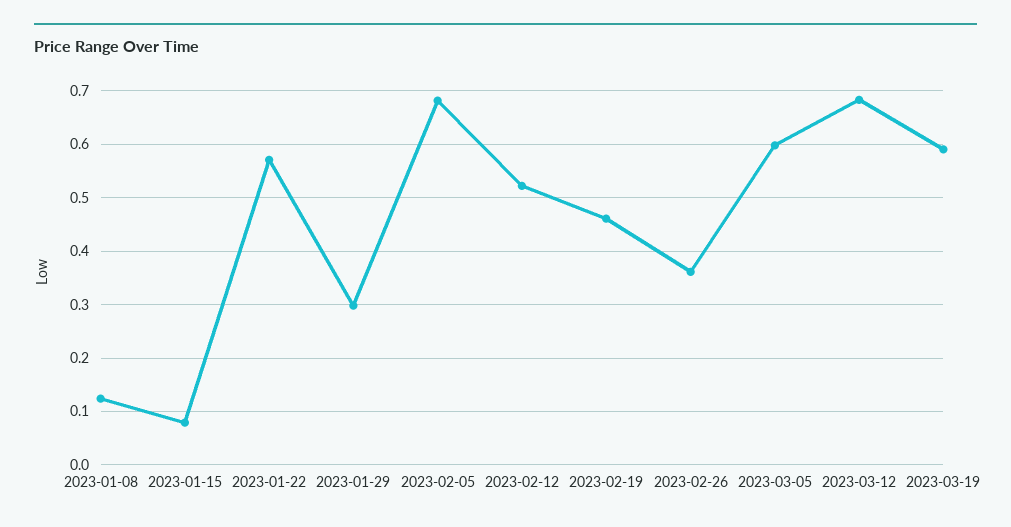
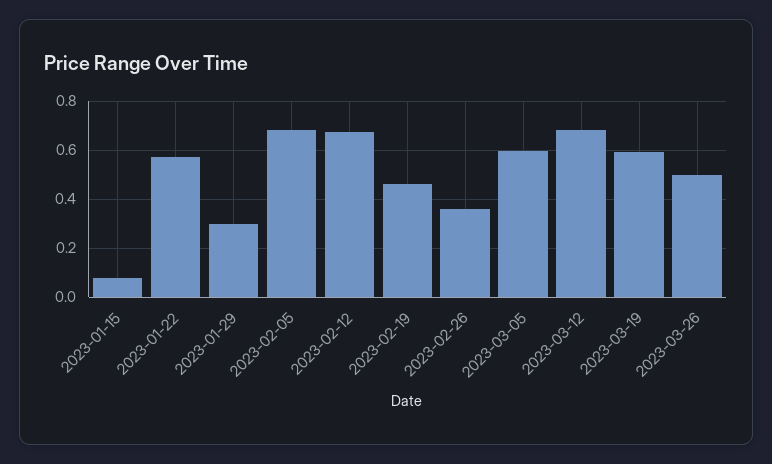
2023-01-08: 0.12 -> none
2023-02-12: 0.52 -> 0.675
2023-03-26: none -> 0.5

